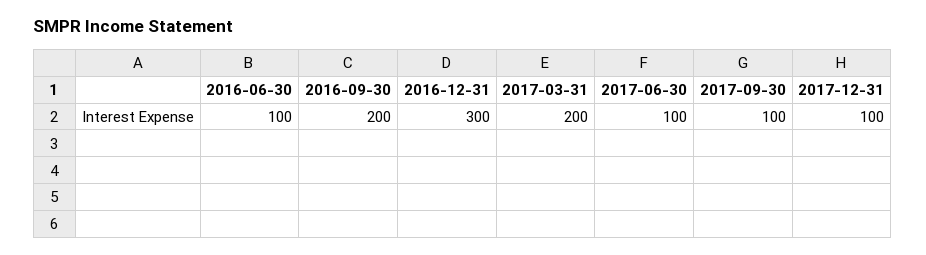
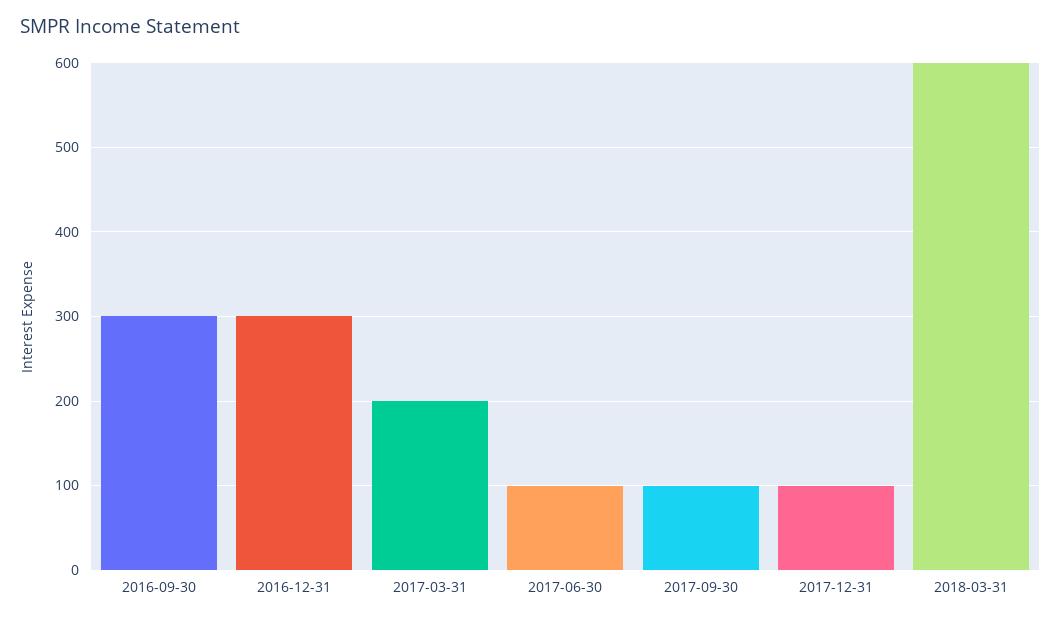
2016-06-30: 100 -> none
2016-09-30: 200 -> 300
2018-03-31: none -> 600

